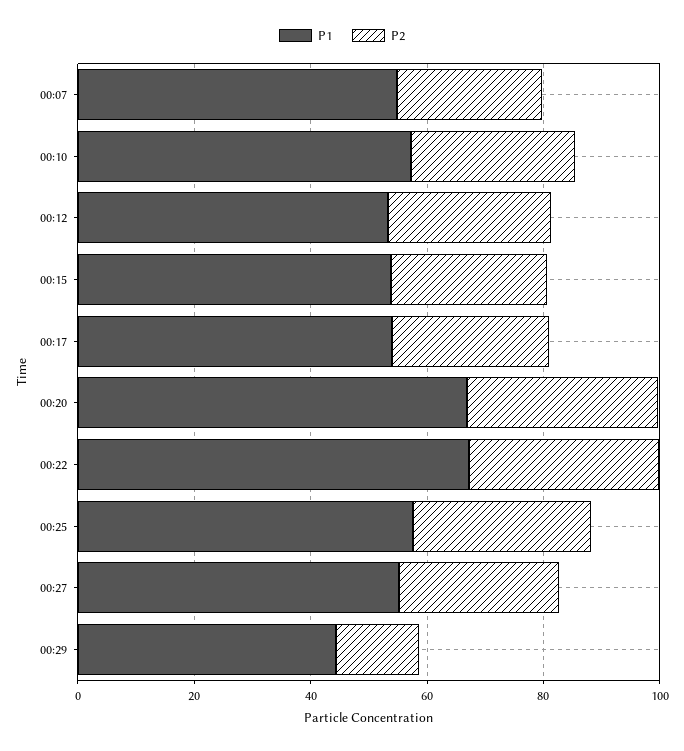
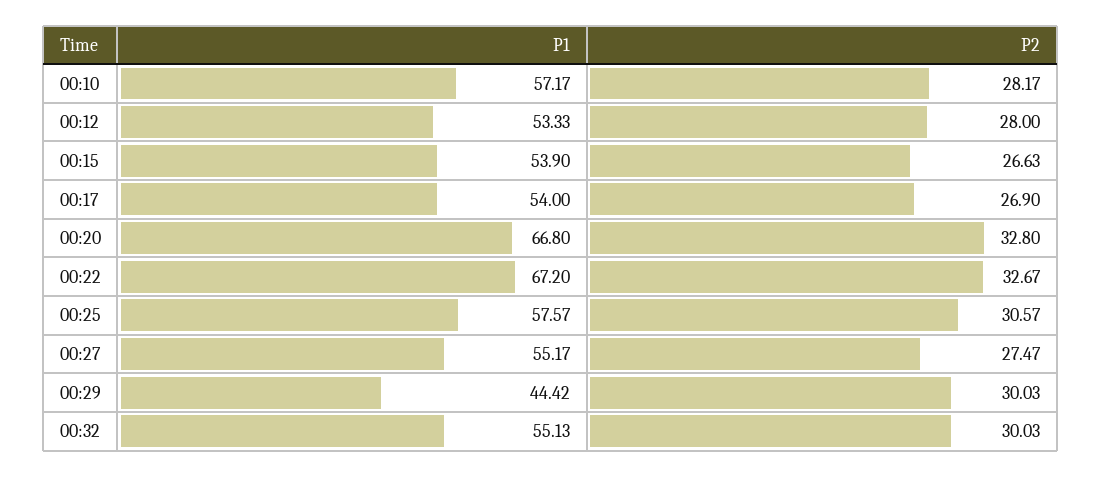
P1, 00:07: 55 -> none
P2, 00:07: 25 -> none
P2, 00:29: 15 -> 30.03
P1, 00:32: none -> 55.13
P2, 00:32: none -> 30.03

